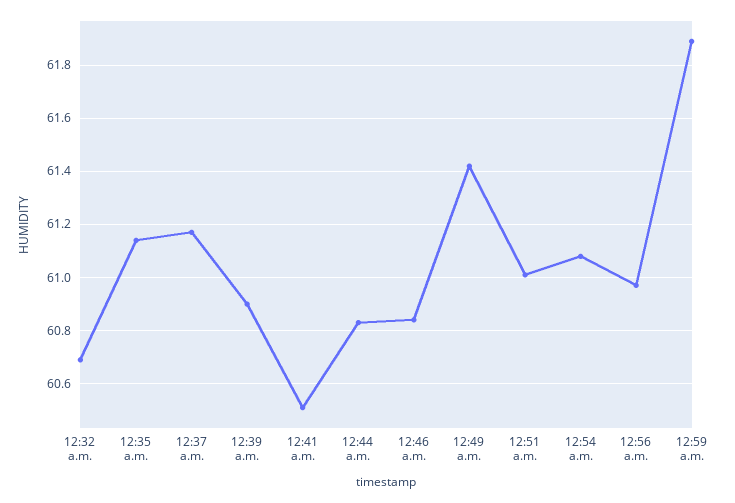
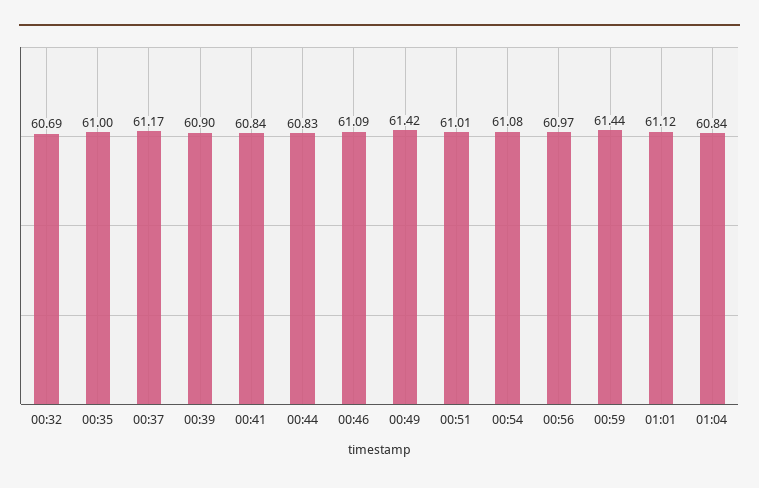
12:35 a.m.: 61.15 -> 61
12:41 a.m.: 60.5 -> 60.84
12:46 a.m.: 60.85 -> 61.09
12:59 a.m.: 61.9 -> 61.44
01:01: none -> 61.12
01:04: none -> 60.84

